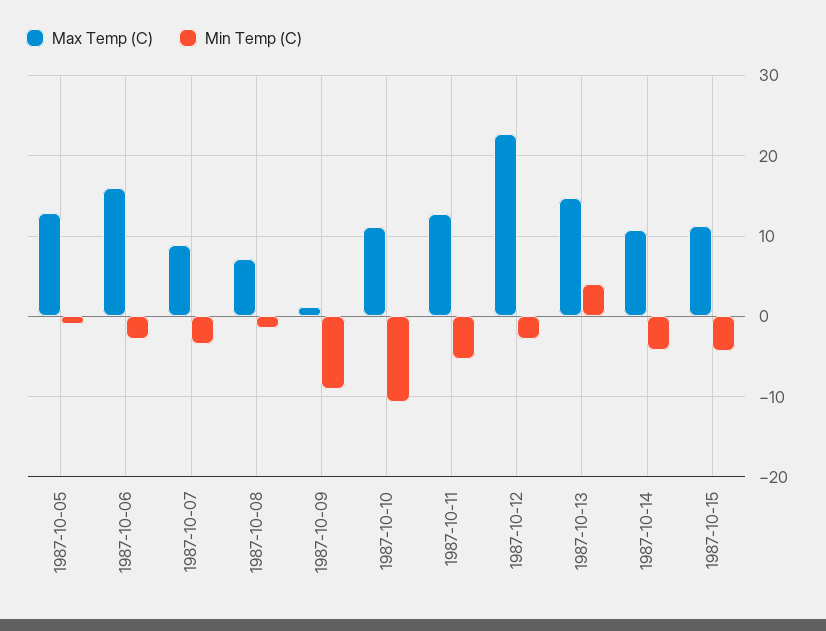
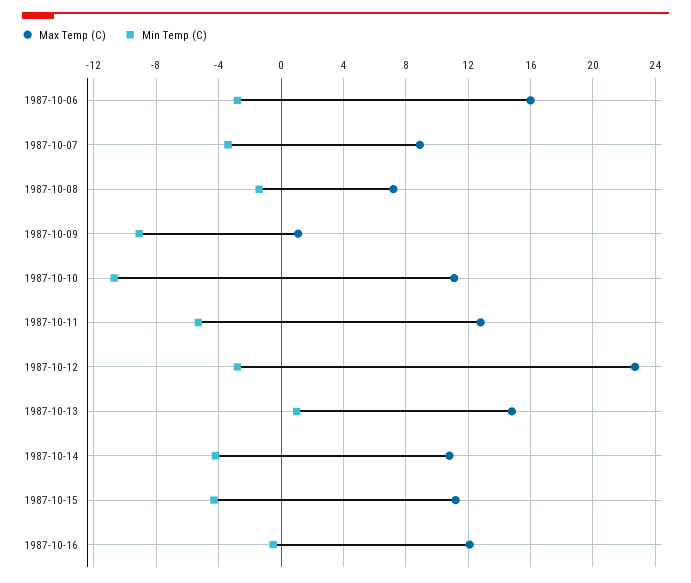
Max Temp (C), 1987-10-05: 13 -> none
Min Temp (C), 1987-10-05: -1 -> none
Min Temp (C), 1987-10-13: 4 -> 1
Max Temp (C), 1987-10-16: none -> 12
Min Temp (C), 1987-10-16: none -> -0.5

